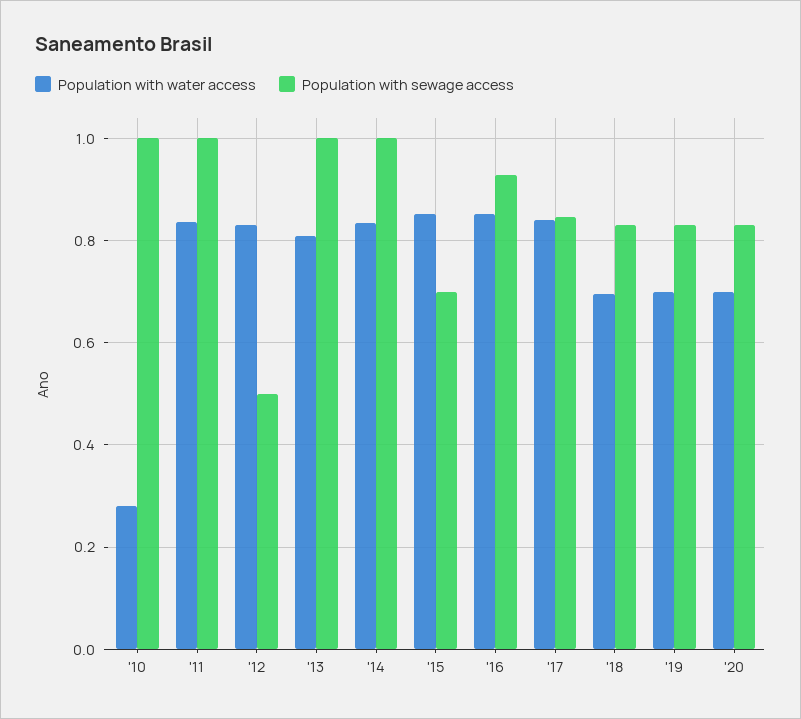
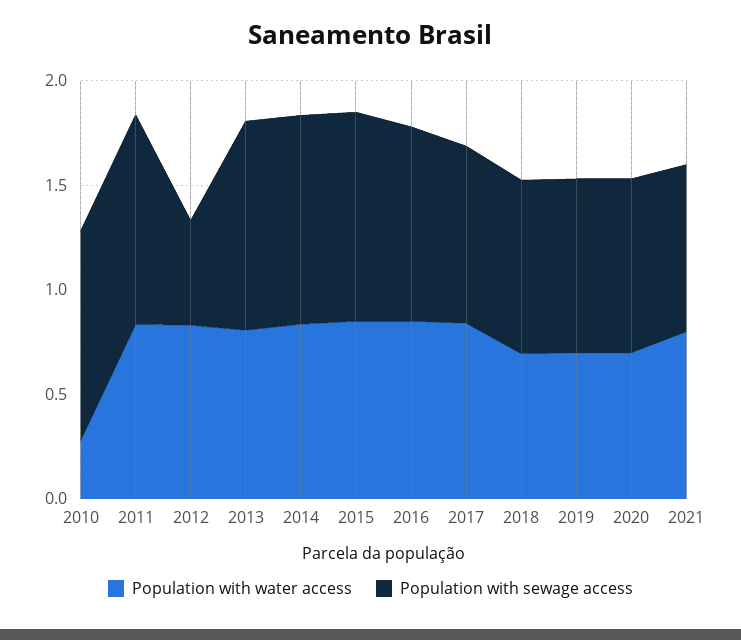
Population with sewage access, '15: 0.7 -> 1
Population with water access, 2021: none -> 0.8
Population with sewage access, 2021: none -> 0.8

